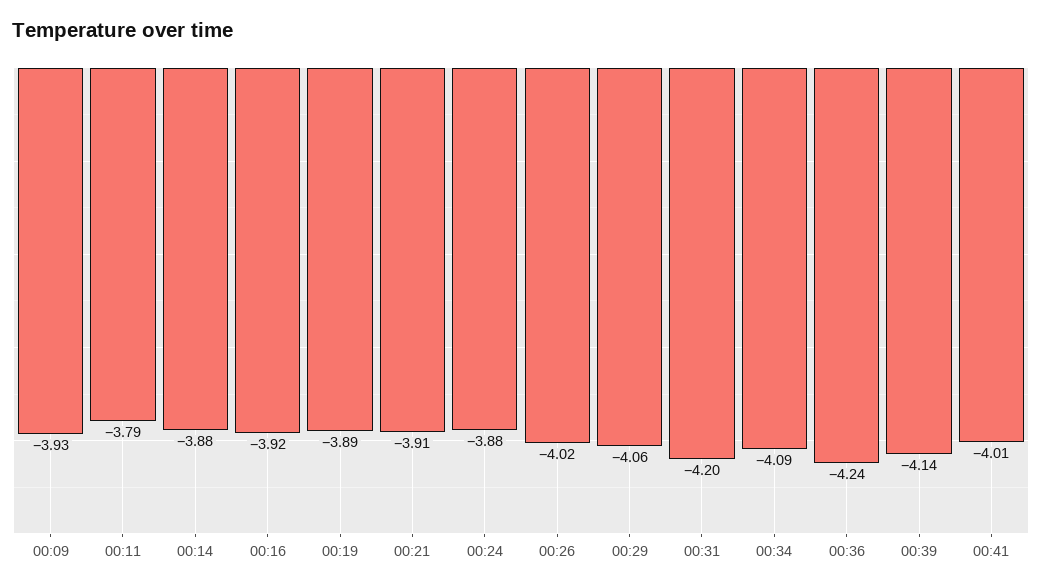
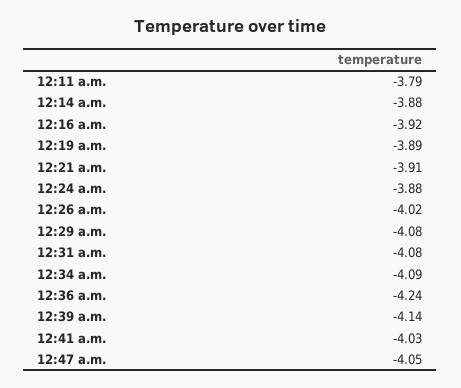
00:09: -3.93 -> none
00:29: -4.06 -> -4.08
00:31: -4.2 -> -4.08
00:41: -4.01 -> -4.03
12:47 a.m.: none -> -4.05

